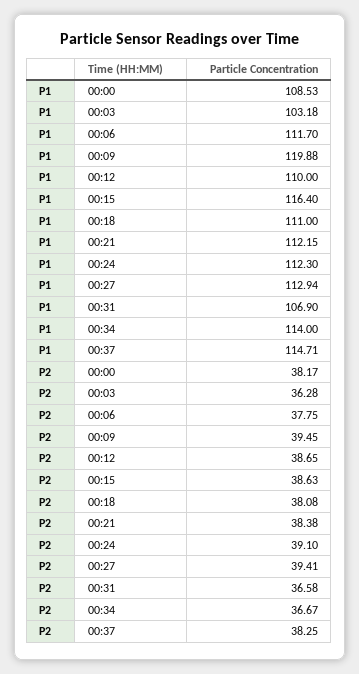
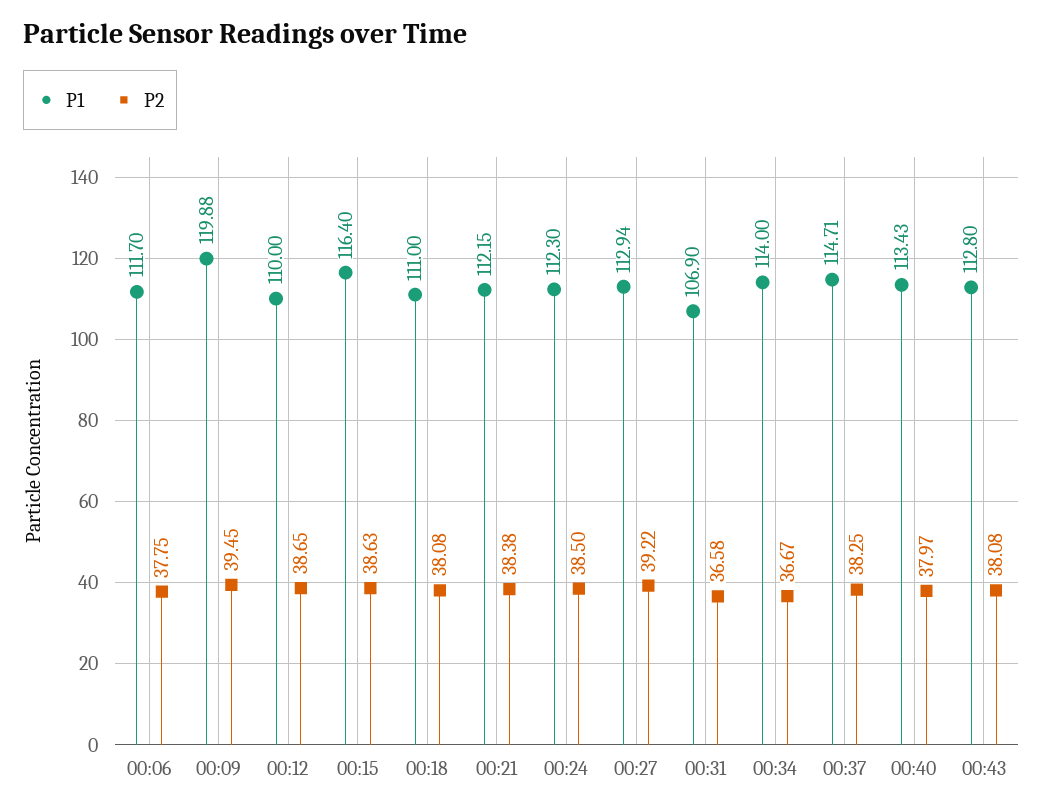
P1, 00:00: 108.53 -> none
P1, 00:03: 103.18 -> none
P2, 00:00: 38.17 -> none
P2, 00:03: 36.28 -> none
P2, 00:24: 39.1 -> 38.5
P2, 00:27: 39.41 -> 39.22
P1, 00:40: none -> 113.43
P2, 00:40: none -> 37.97
P1, 00:43: none -> 112.8
P2, 00:43: none -> 38.08

